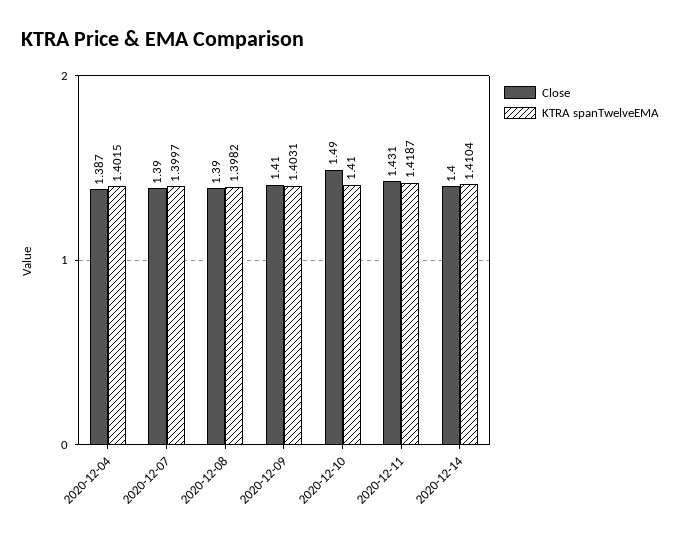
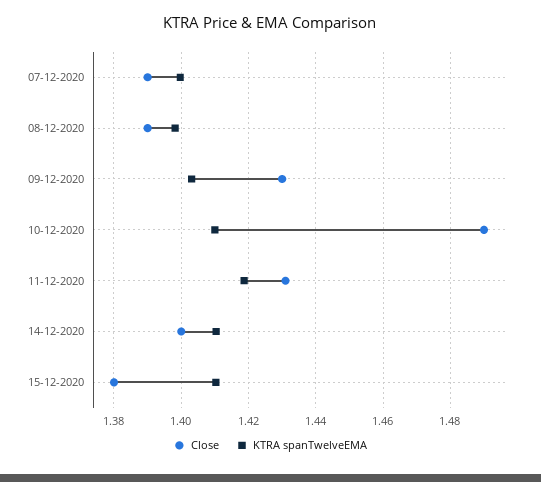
Close, 2020-12-04: 1.387 -> none
KTRA spanTwelveEMA, 2020-12-04: 1.4015 -> none
Close, 2020-12-09: 1.41 -> 1.43
Close, 15-12-2020: none -> 1.38
KTRA spanTwelveEMA, 15-12-2020: none -> 1.41

